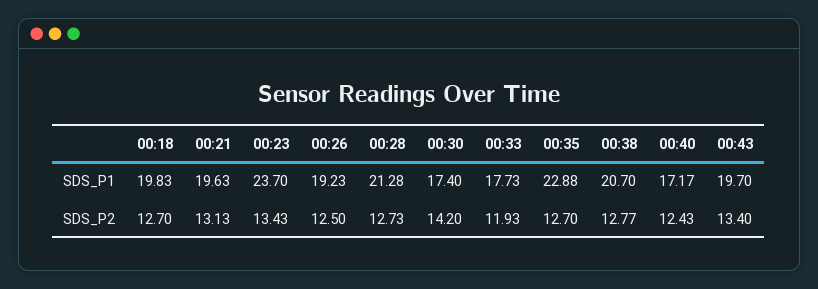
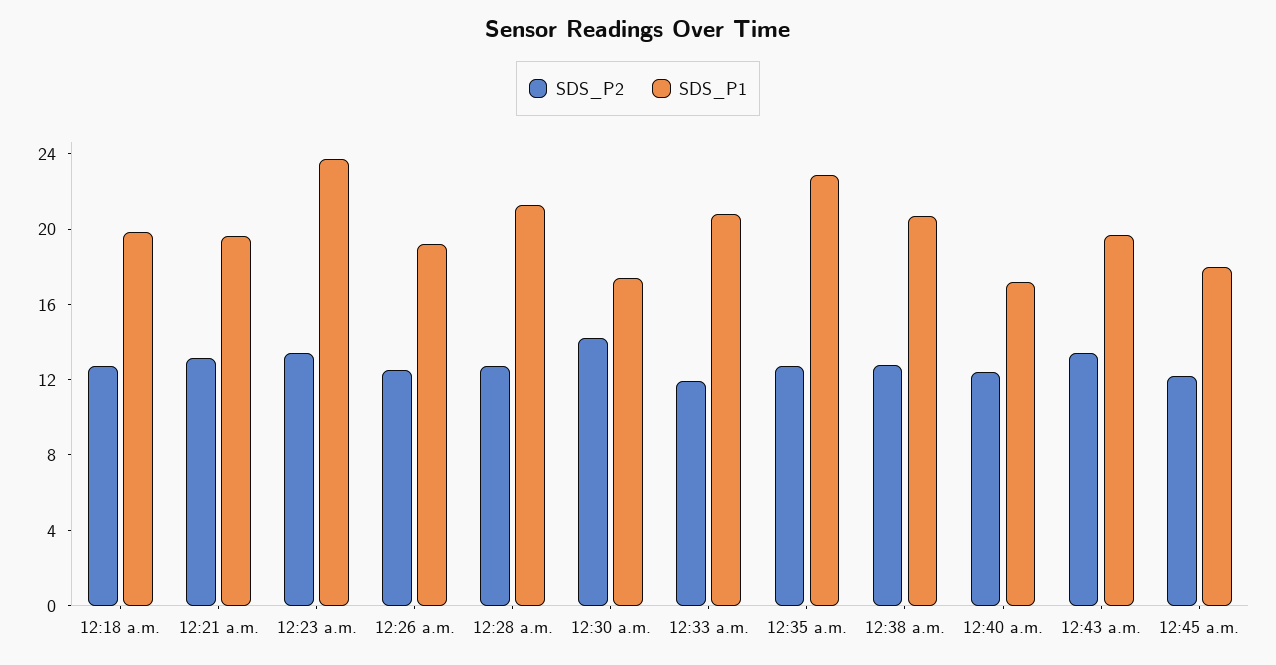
SDS_P1, 00:33: 17.73 -> 21
SDS_P2, 12:45 a.m.: none -> 12
SDS_P1, 12:45 a.m.: none -> 18

